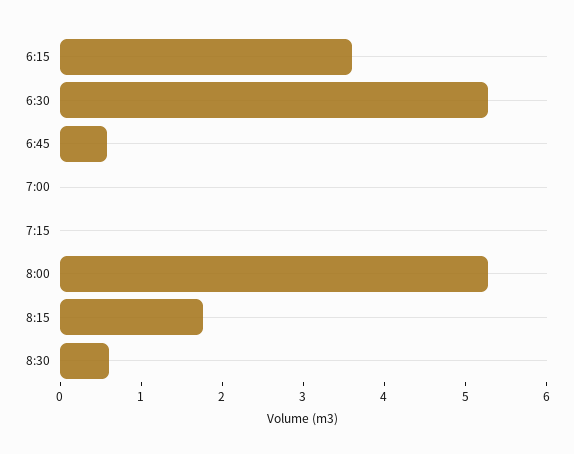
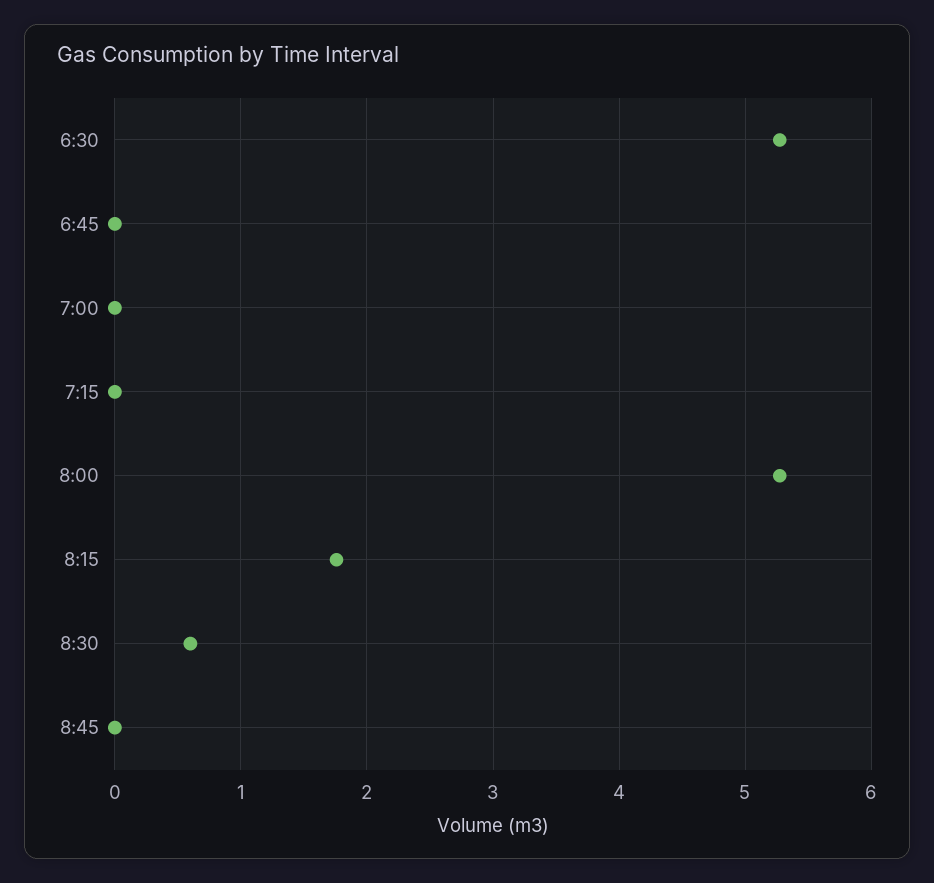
6:15: 3.6 -> none
6:45: 0.6 -> 0
8:45: none -> 0

